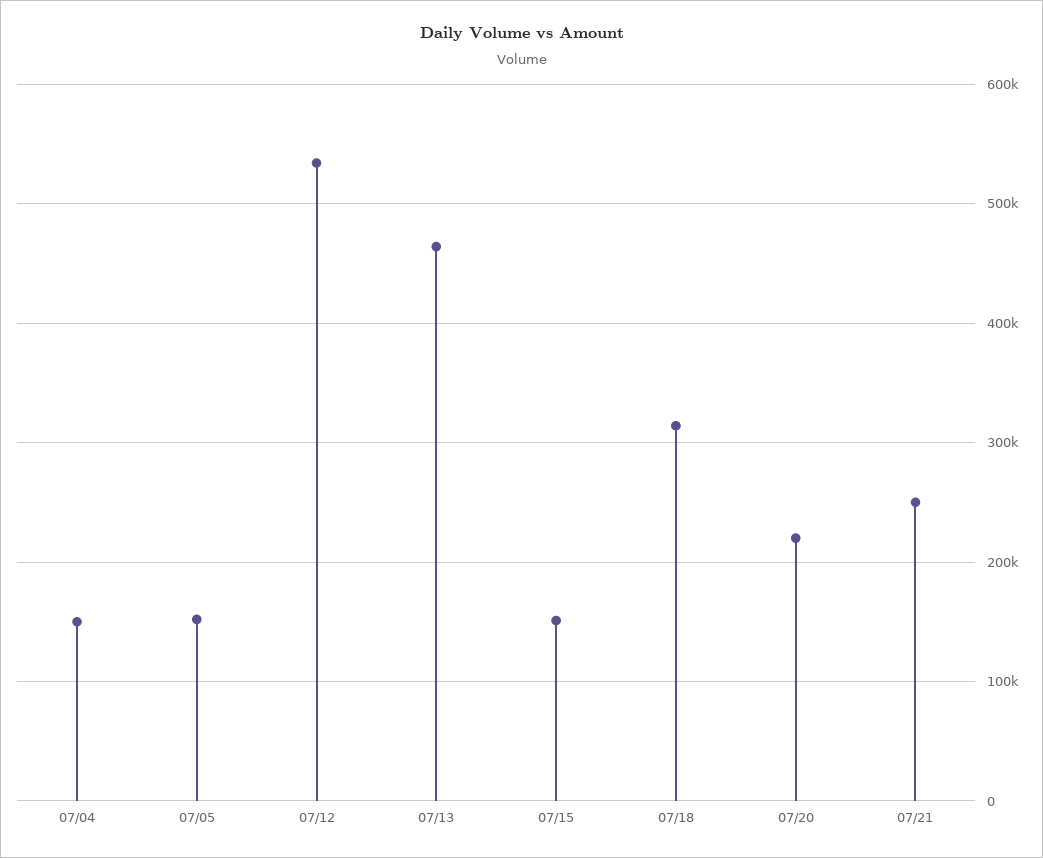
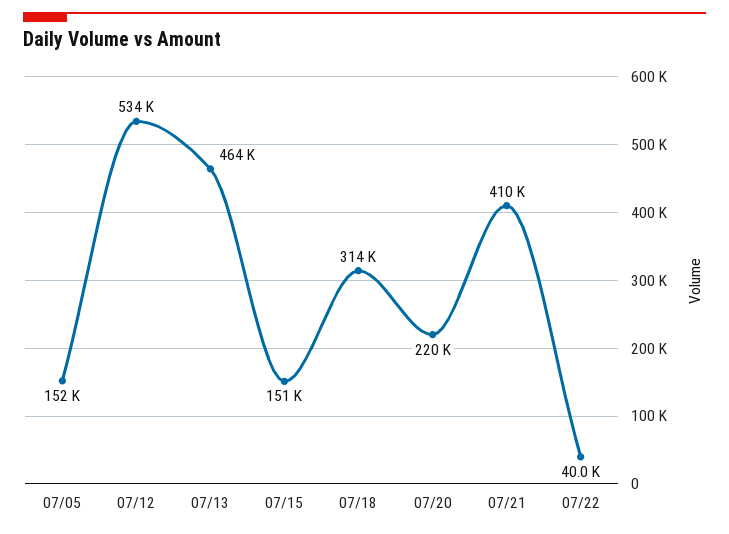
07/04: 150000 -> none
07/21: 250000 -> 410000
07/22: none -> 40000

